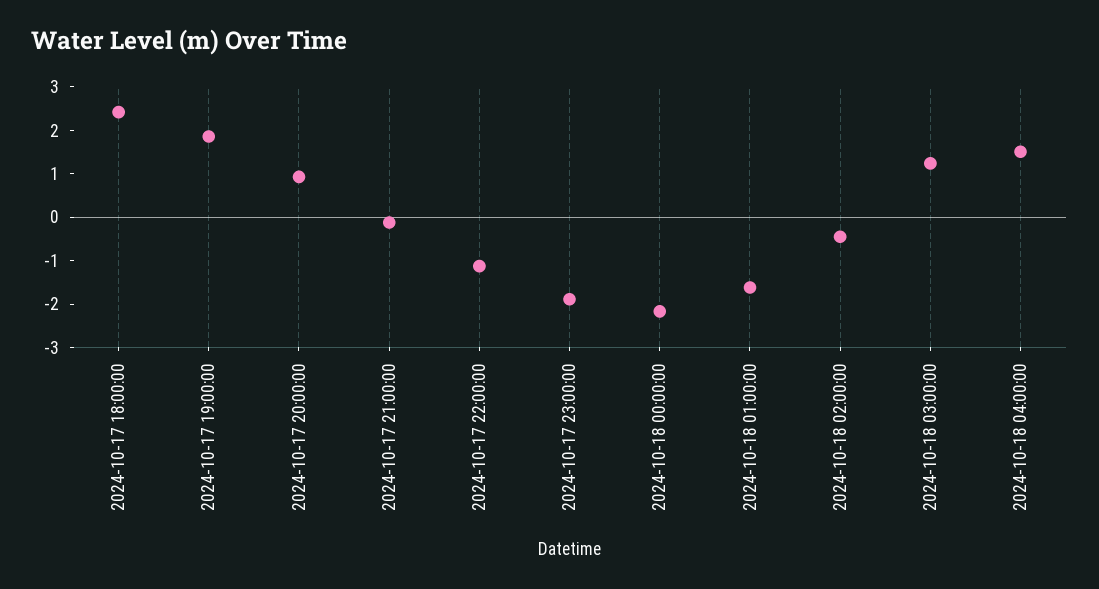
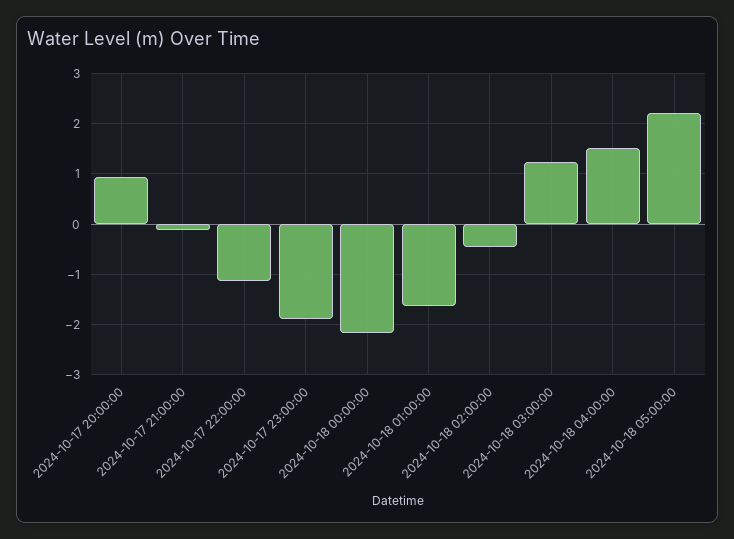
2024-10-17 18:00:00: 2.4 -> none
2024-10-17 19:00:00: 1.8 -> none
2024-10-18 05:00:00: none -> 2.2

